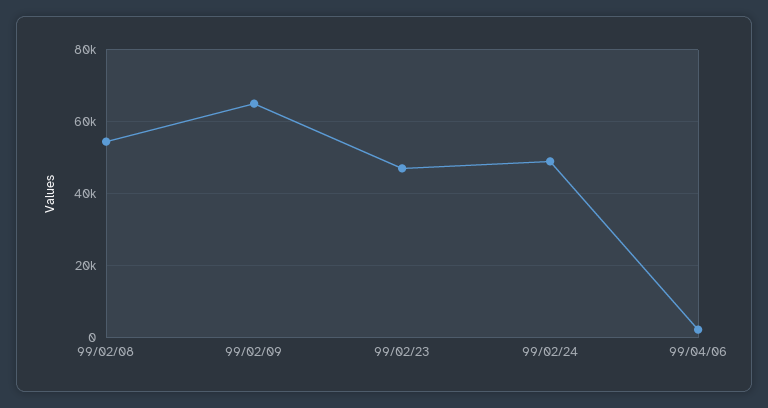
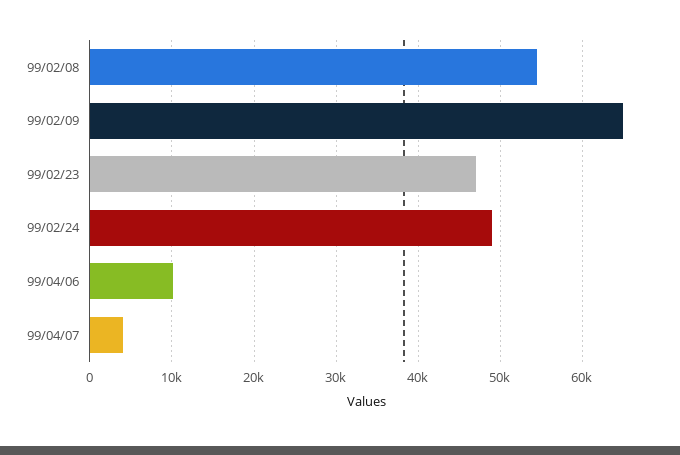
99/04/06: 2000 -> 10000
99/04/07: none -> 4000

